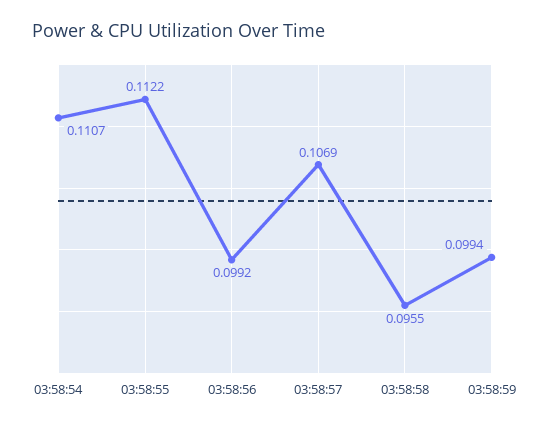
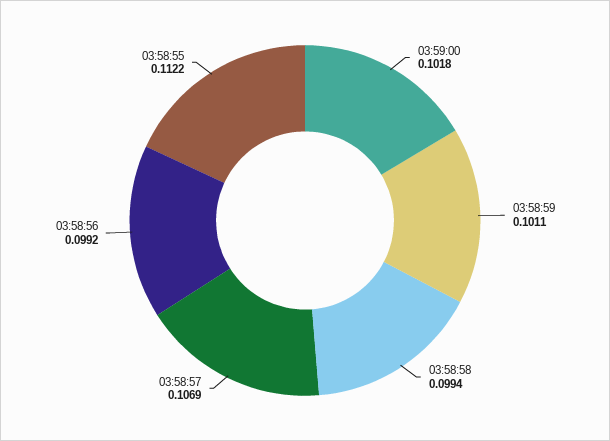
03:58:54: 0.1107 -> none
03:58:58: 0.0955 -> 0.0994
03:58:59: 0.0994 -> 0.1011
03:59:00: none -> 0.1018

